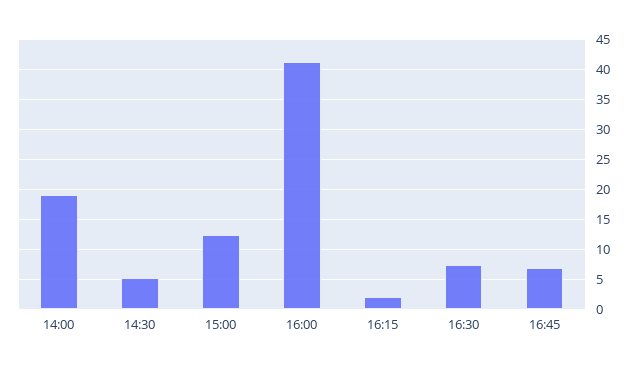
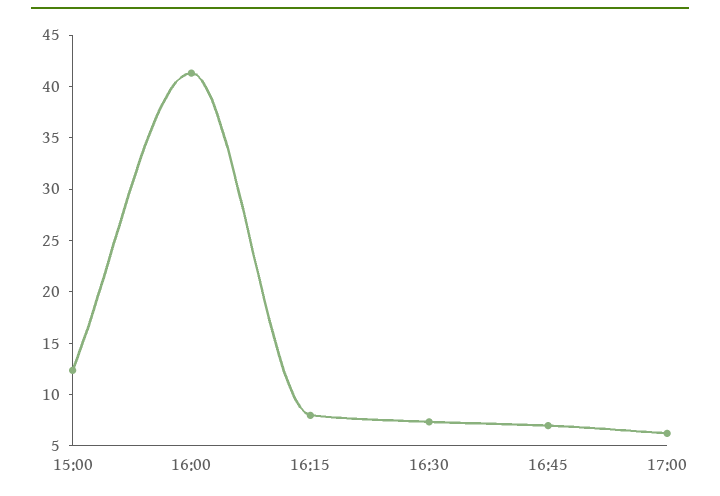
14:00: 19 -> none
14:30: 5 -> none
16:15: 2 -> 8
17:00: none -> 6

